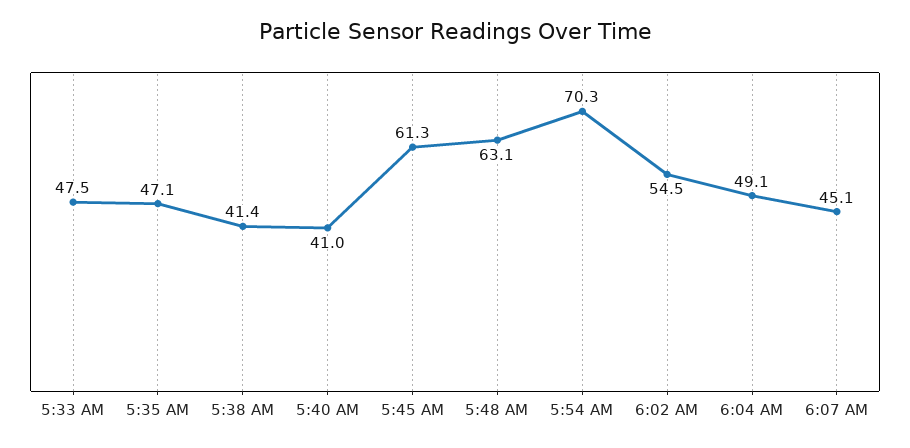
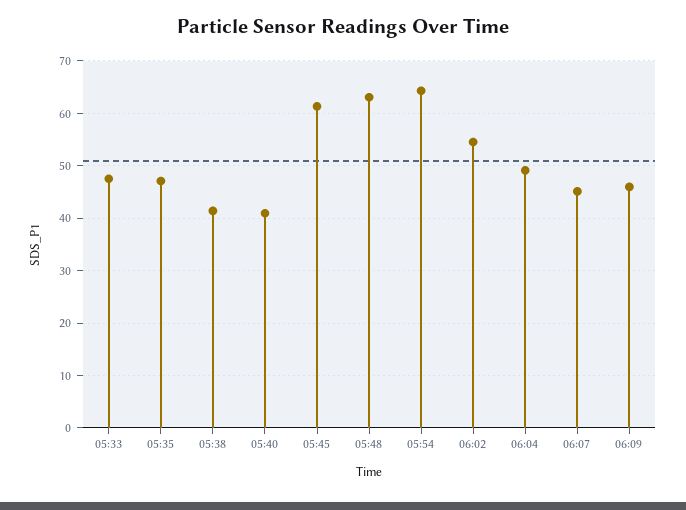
5:54 AM: 70.3 -> 64
06:09: none -> 46

